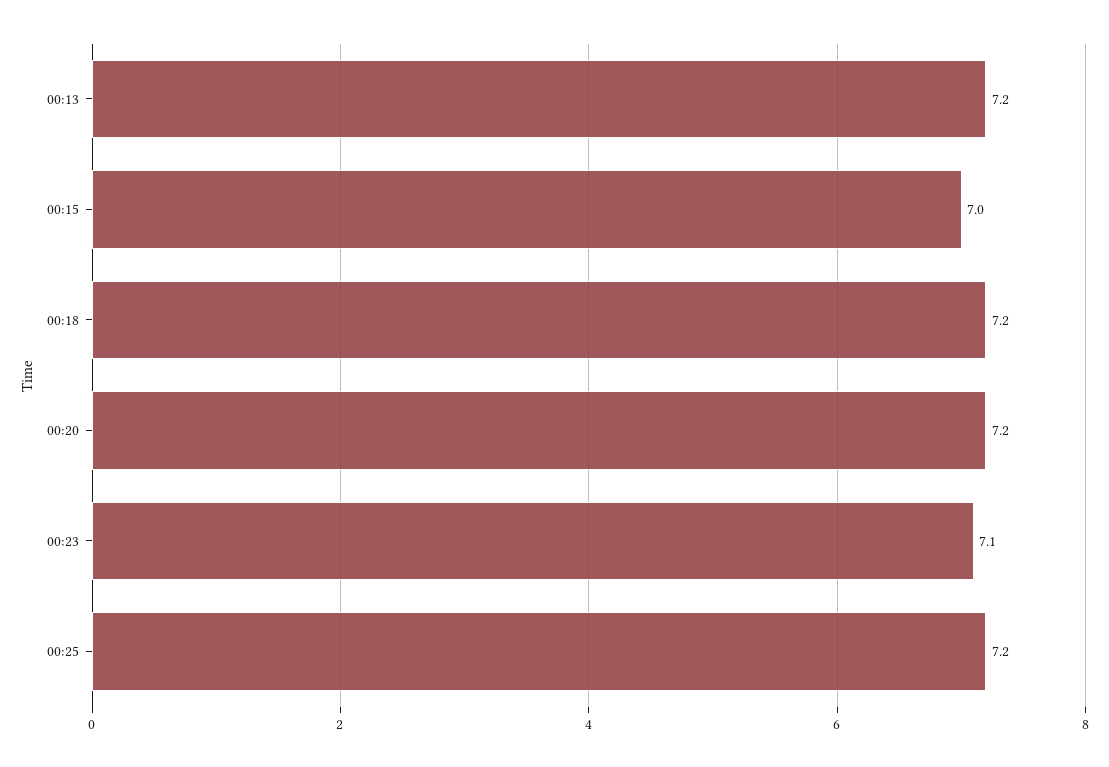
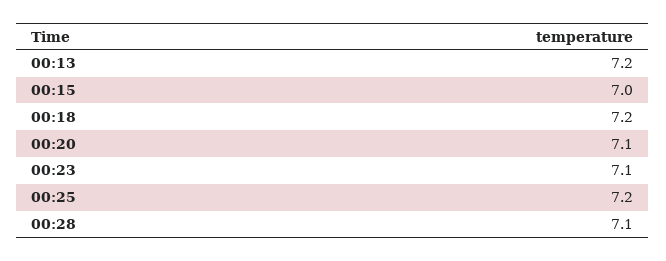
00:20: 7.2 -> 7.1
00:28: none -> 7.1

